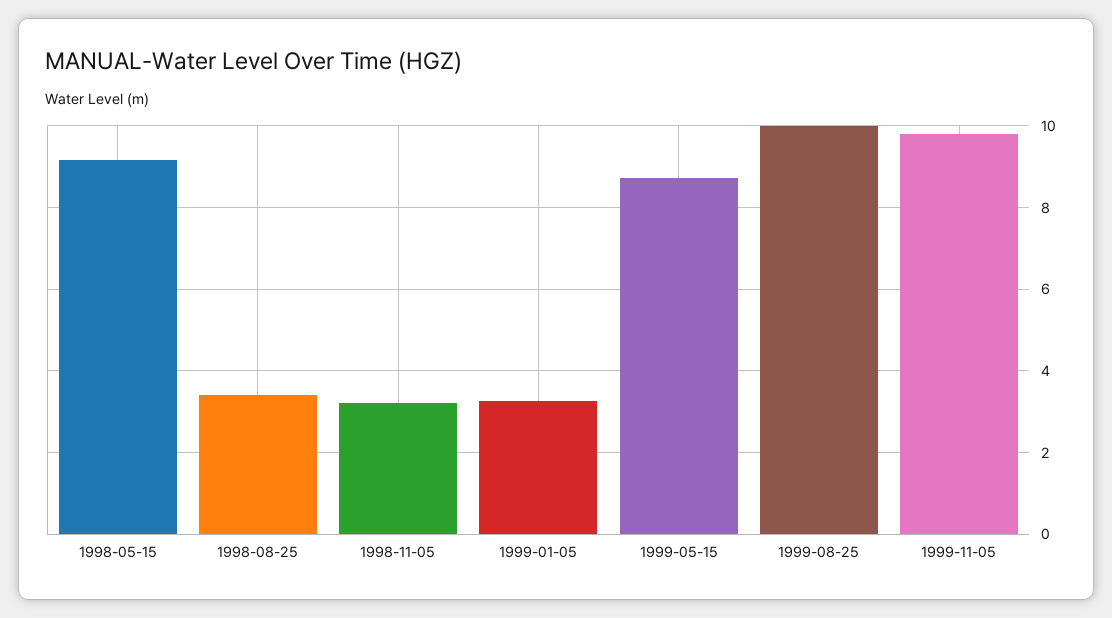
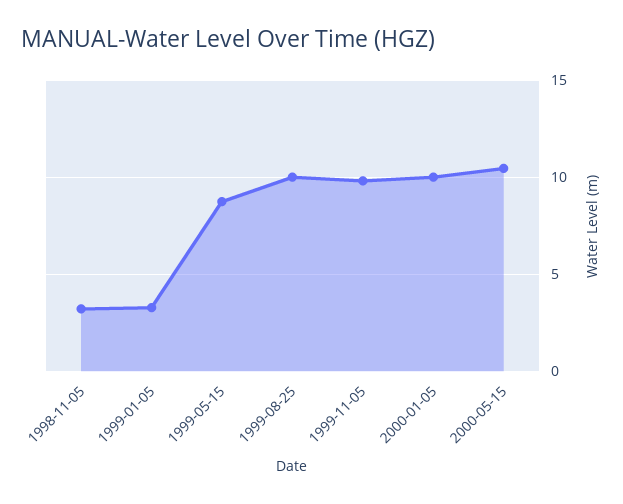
1998-05-15: 9.2 -> none
1998-08-25: 3.4 -> none
2000-01-05: none -> 10
2000-05-15: none -> 10.5

